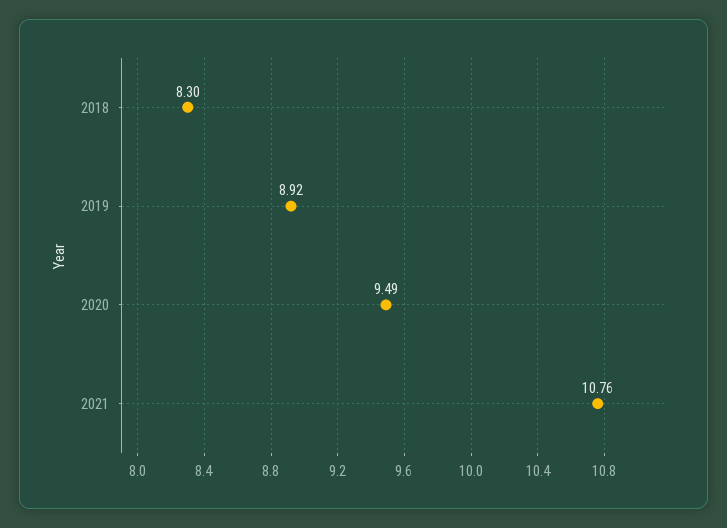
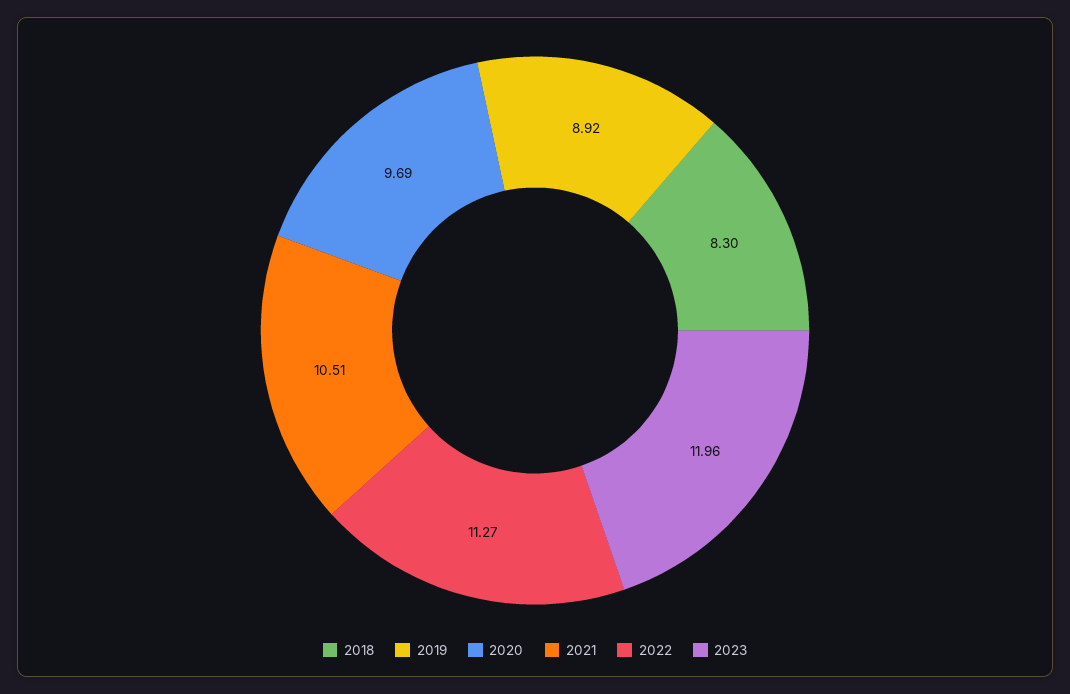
2020: 9.49 -> 9.69
2021: 10.76 -> 10.51
2022: none -> 11.27
2023: none -> 11.96

